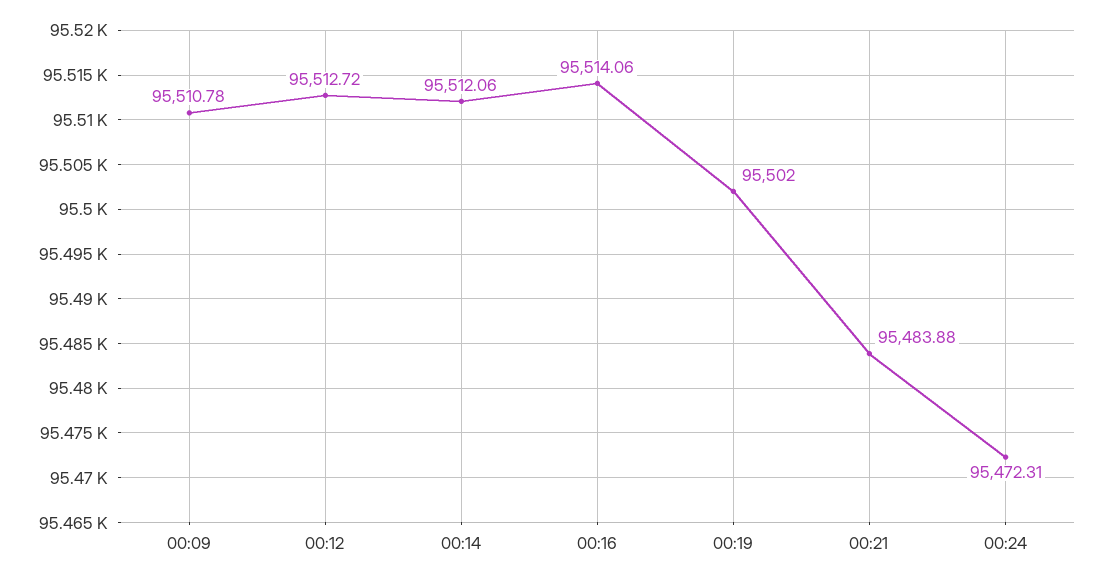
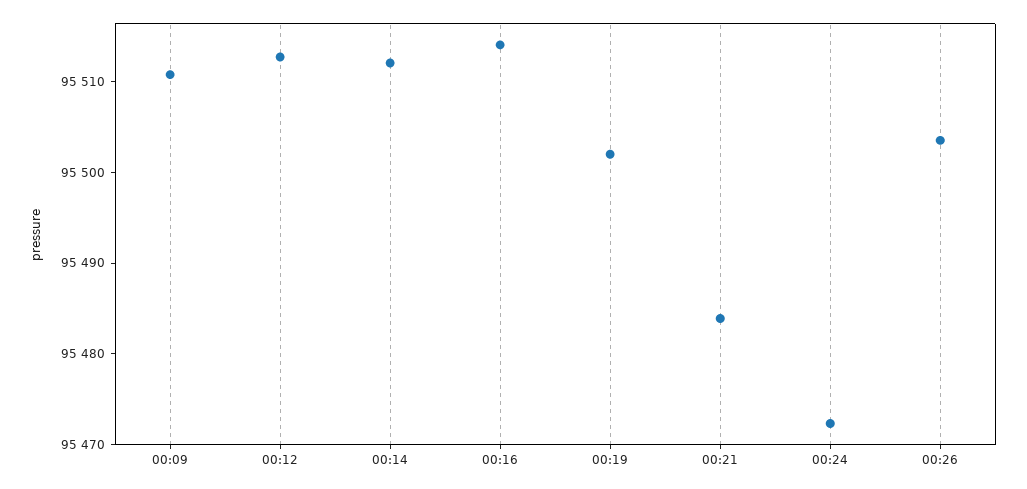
00:26: none -> 95504

